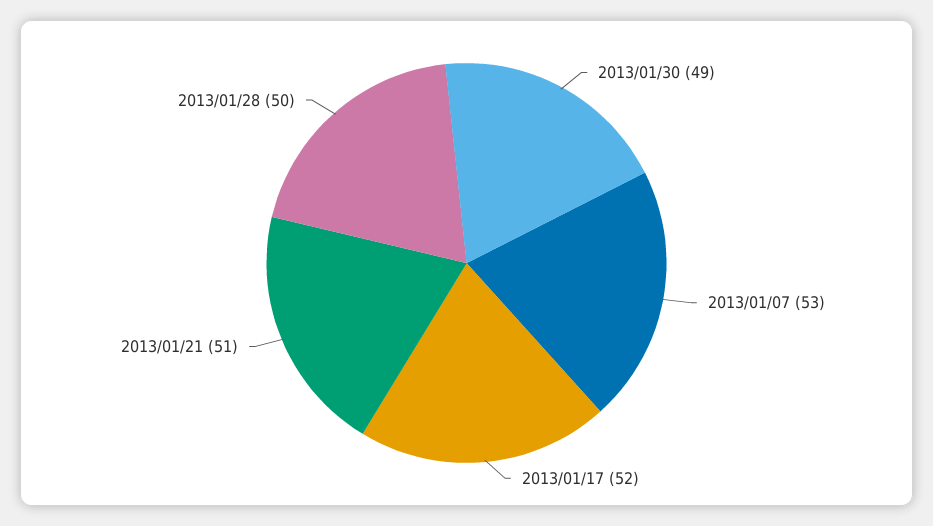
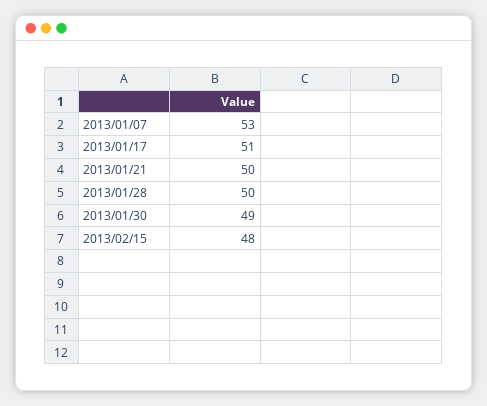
2013/01/17: 52 -> 51
2013/01/21: 51 -> 50
2013/02/15: none -> 48

